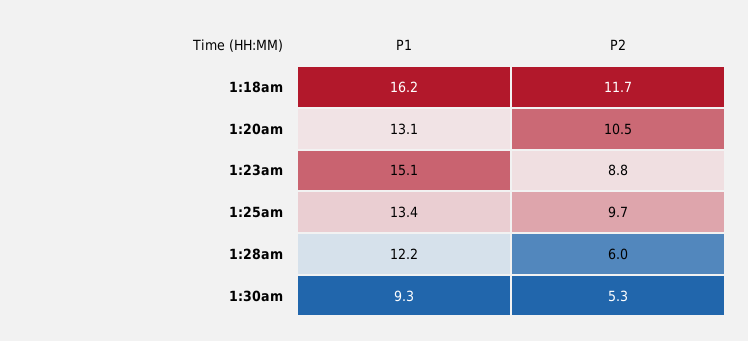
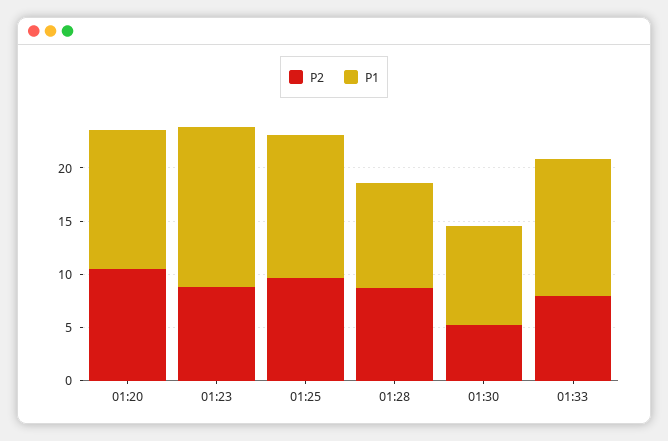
P1, 1:18am: 16.2 -> none
P2, 1:18am: 11.7 -> none
P1, 1:28am: 12.2 -> 10
P2, 1:28am: 6 -> 9
P2, 01:33: none -> 8
P1, 01:33: none -> 13

